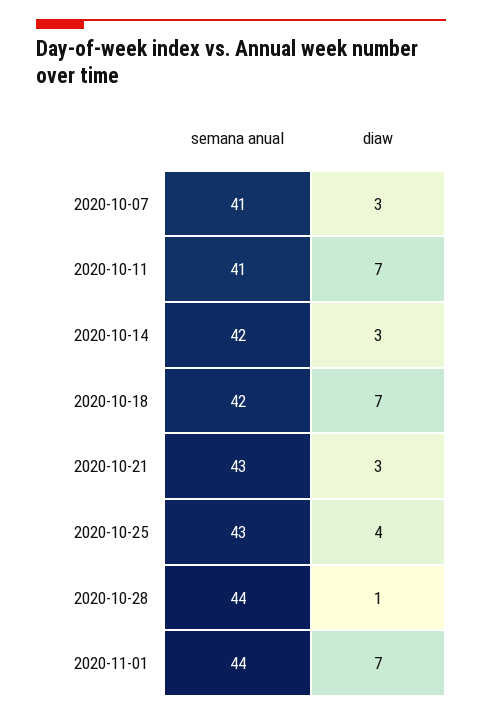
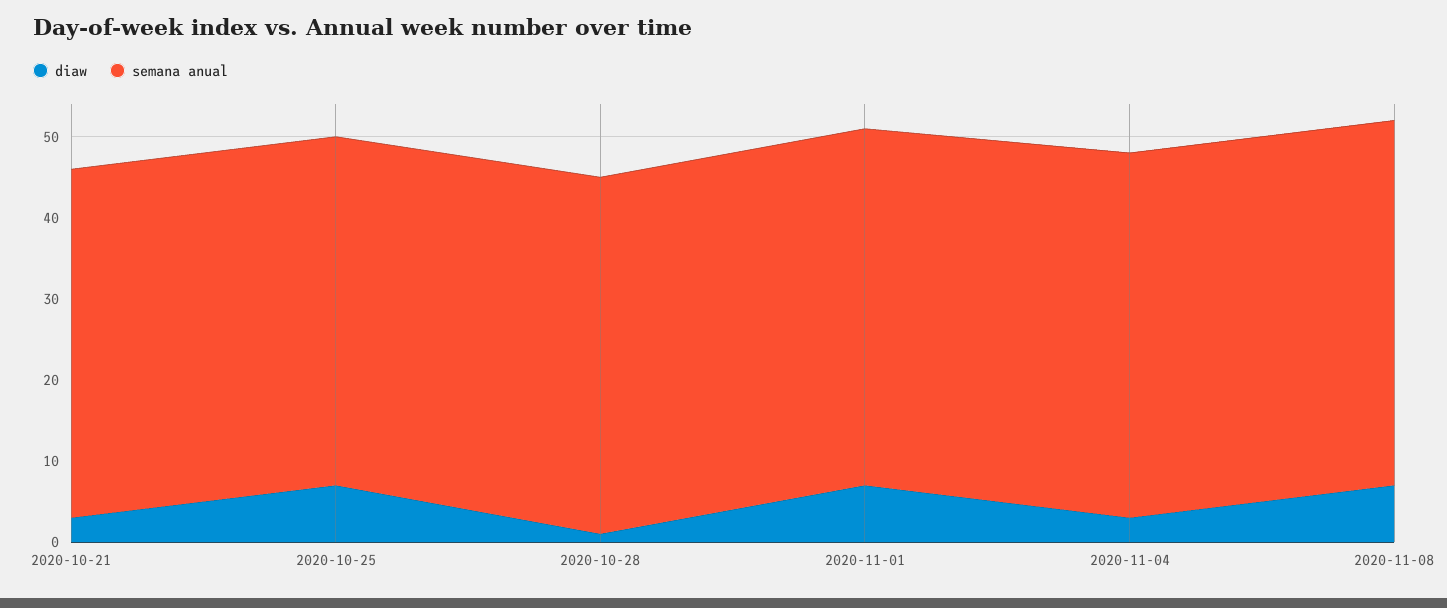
semana anual, 2020-10-07: 41 -> none
diaw, 2020-10-07: 3 -> none
semana anual, 2020-10-11: 41 -> none
diaw, 2020-10-11: 7 -> none
semana anual, 2020-10-14: 42 -> none
diaw, 2020-10-14: 3 -> none
semana anual, 2020-10-18: 42 -> none
diaw, 2020-10-18: 7 -> none
diaw, 2020-10-25: 4 -> 7
diaw, 2020-11-04: none -> 3
semana anual, 2020-11-04: none -> 45
diaw, 2020-11-08: none -> 7
semana anual, 2020-11-08: none -> 45

